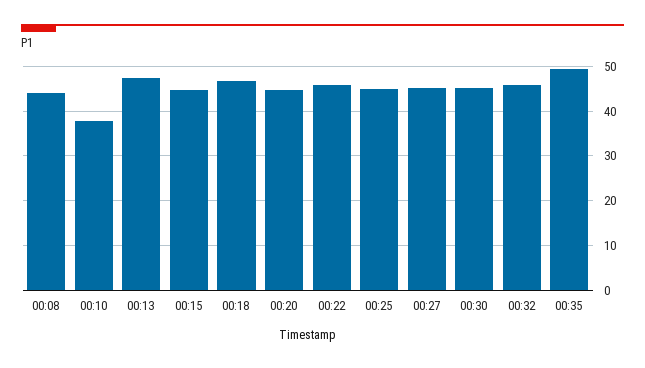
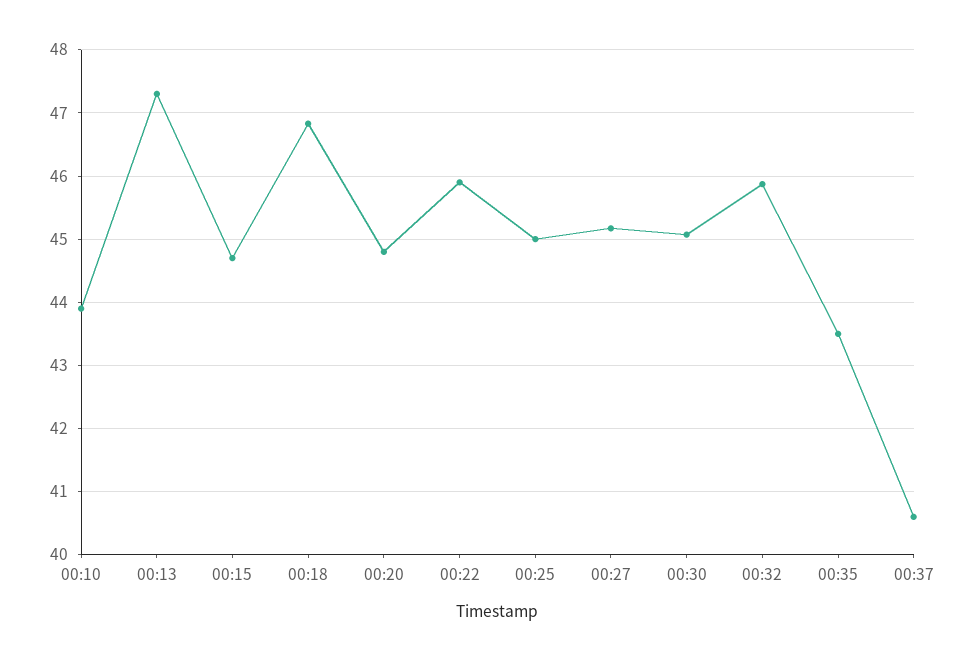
00:08: 44 -> none
00:10: 38 -> 43.9
00:35: 50 -> 43.5
00:37: none -> 40.6

